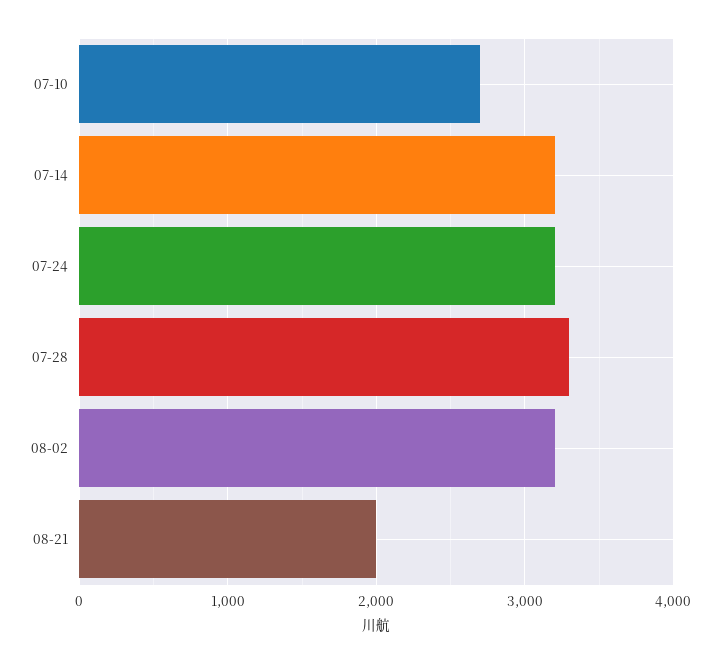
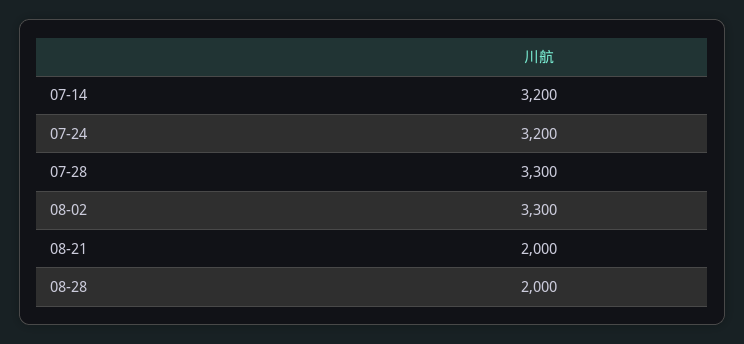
07-10: 2700 -> none
08-02: 3200 -> 3300
08-28: none -> 2000

